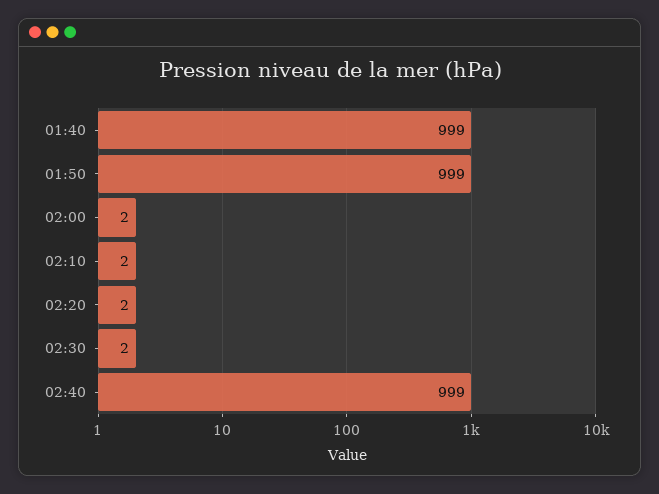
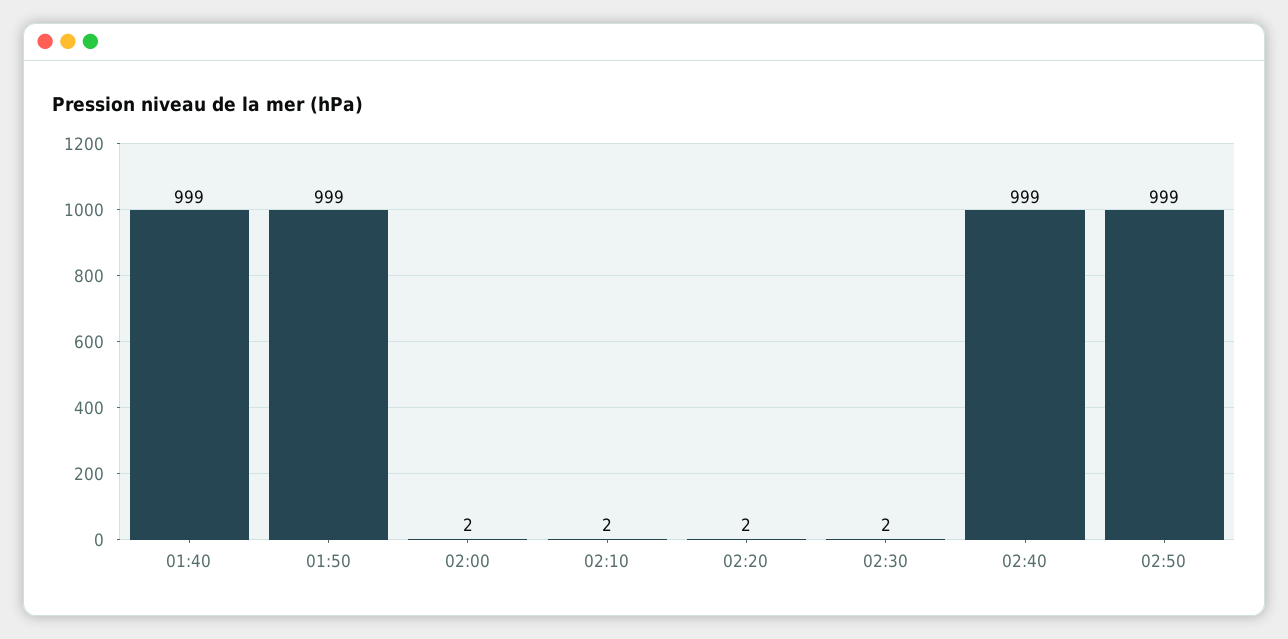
02:50: none -> 999

